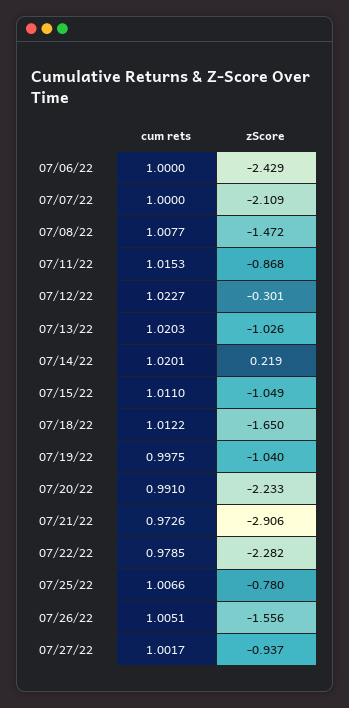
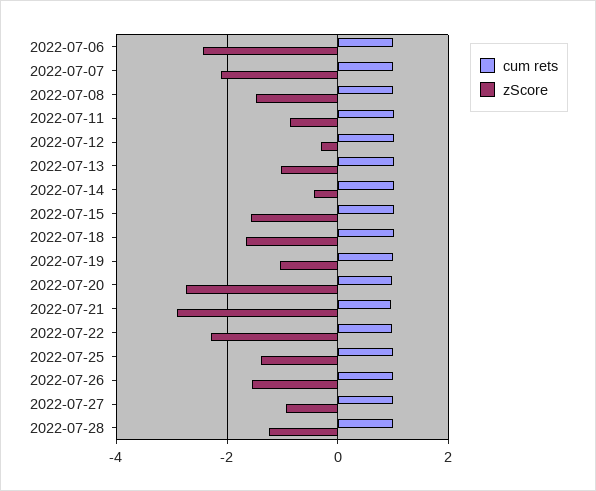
zScore, 07/14/22: 0.219 -> -0.4
zScore, 07/15/22: -1.049 -> -1.6
zScore, 07/20/22: -2.233 -> -2.8
zScore, 07/25/22: -0.78 -> -1.4
cum rets, 2022-07-28: none -> 1
zScore, 2022-07-28: none -> -1.2

